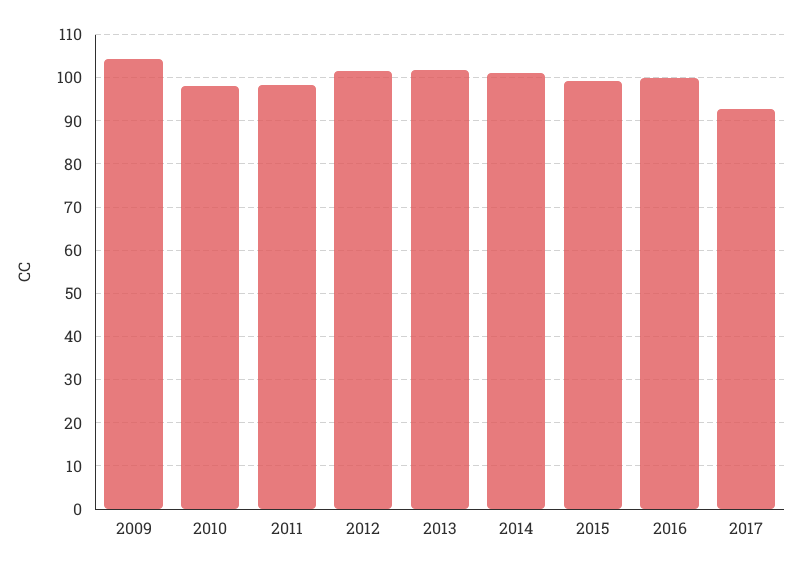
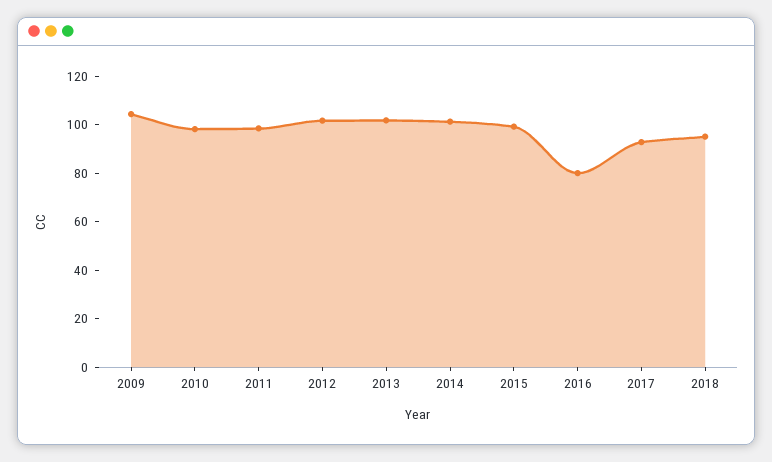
2016: 100 -> 80
2018: none -> 95

